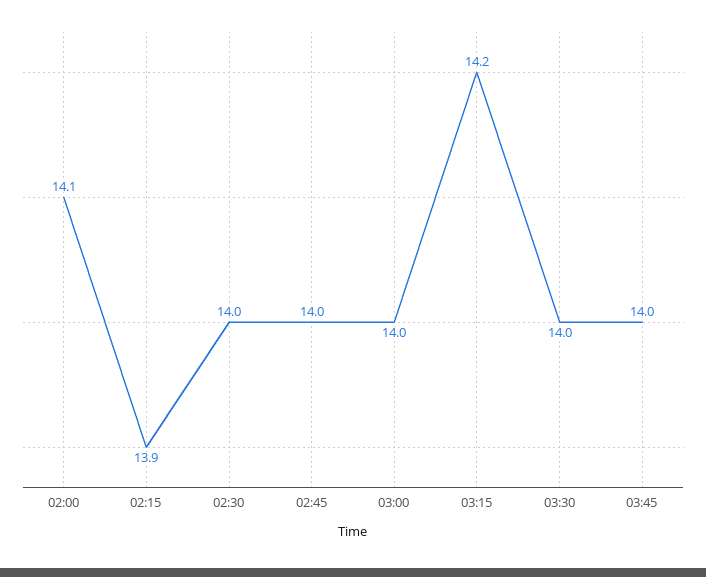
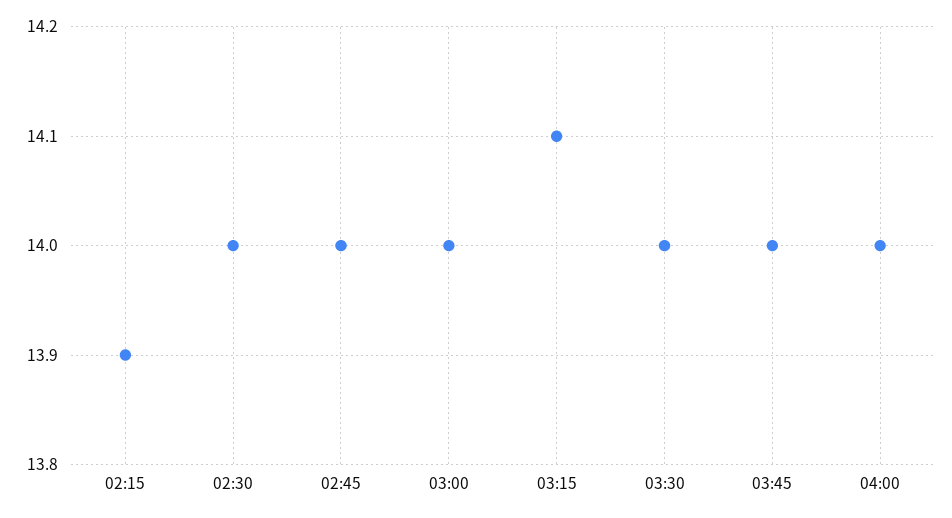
02:00: 14.1 -> none
03:15: 14.2 -> 14.1
04:00: none -> 14

